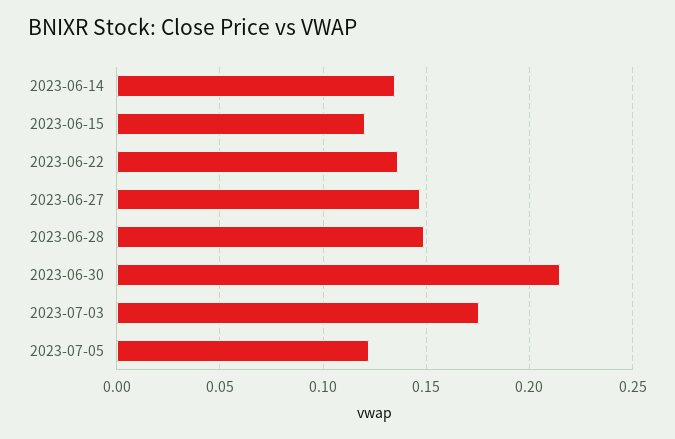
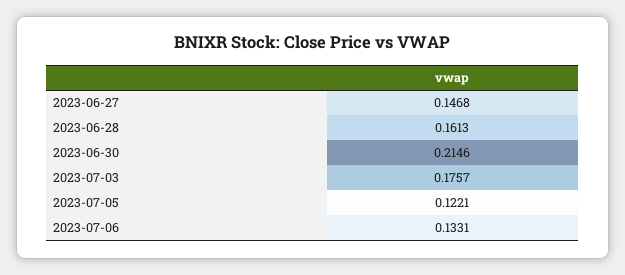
2023-06-14: 0.135 -> none
2023-06-15: 0.12 -> none
2023-06-22: 0.135 -> none
2023-06-28: 0.15 -> 0.1613
2023-07-06: none -> 0.1331

